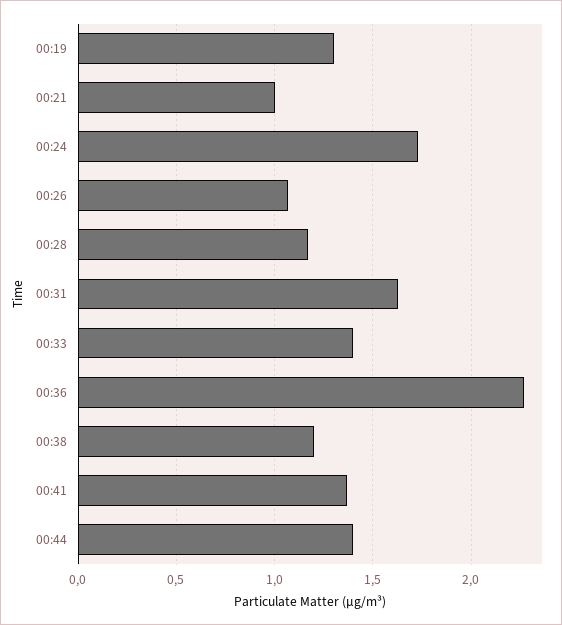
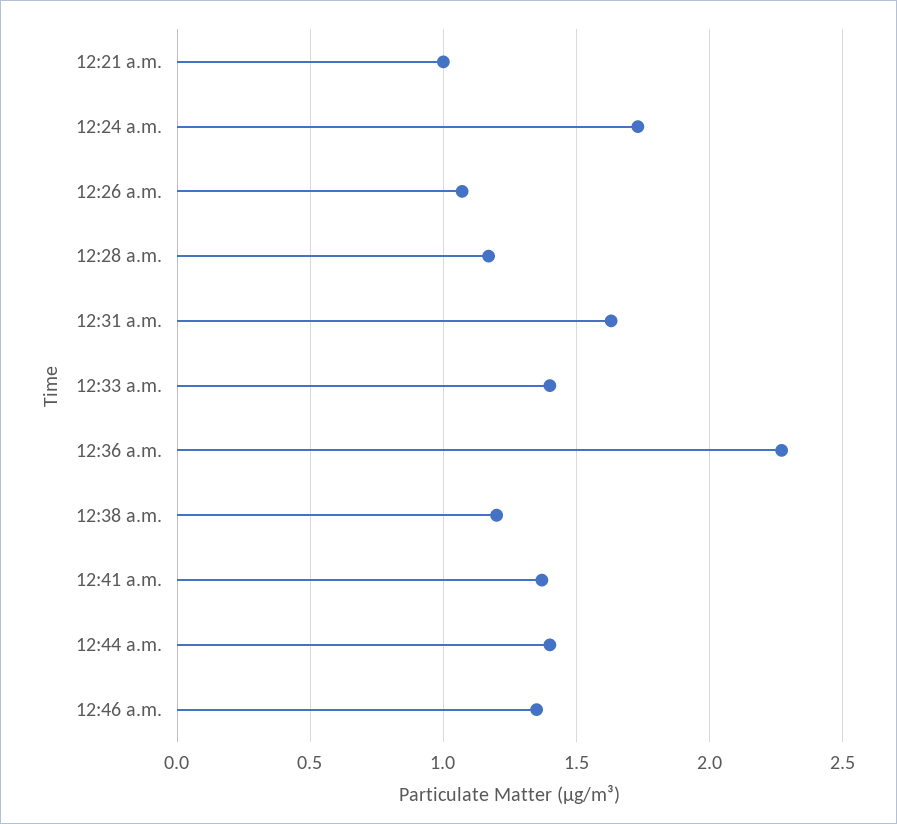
00:19: 1.3 -> none
12:46 a.m.: none -> 1.35

